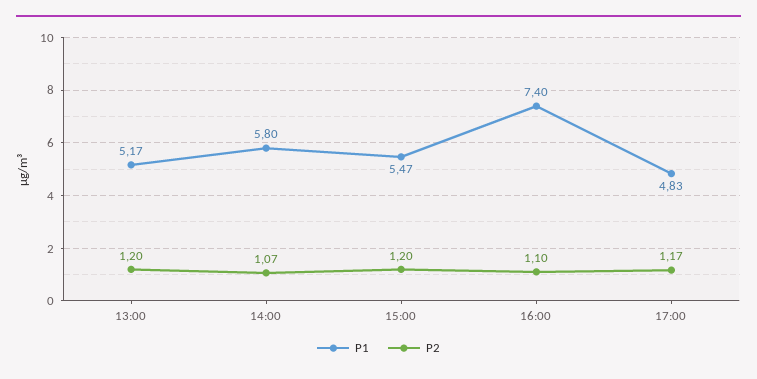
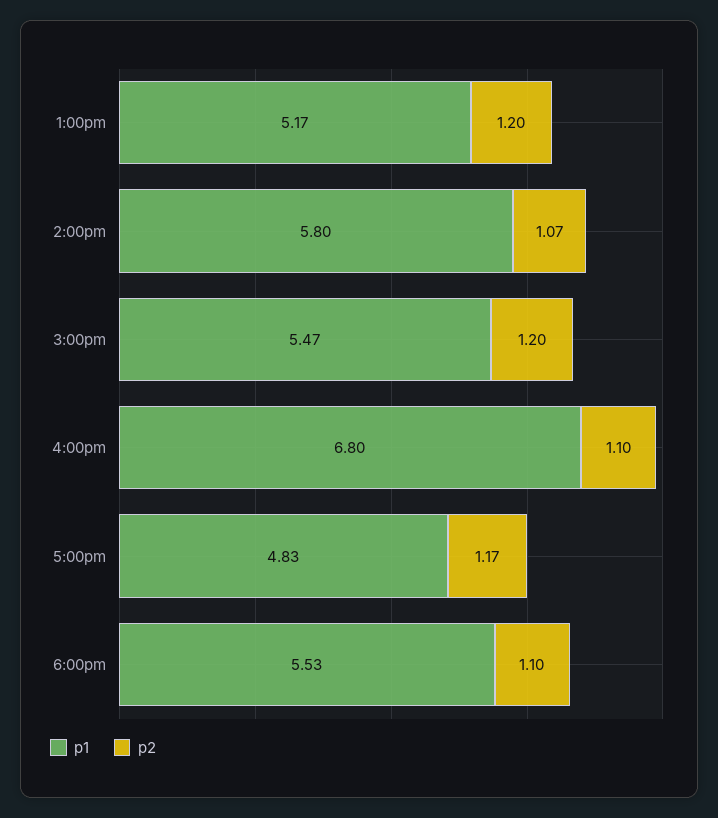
P1, 16:00: 7.4 -> 6.8
P1, 6:00pm: none -> 5.53
P2, 6:00pm: none -> 1.1

